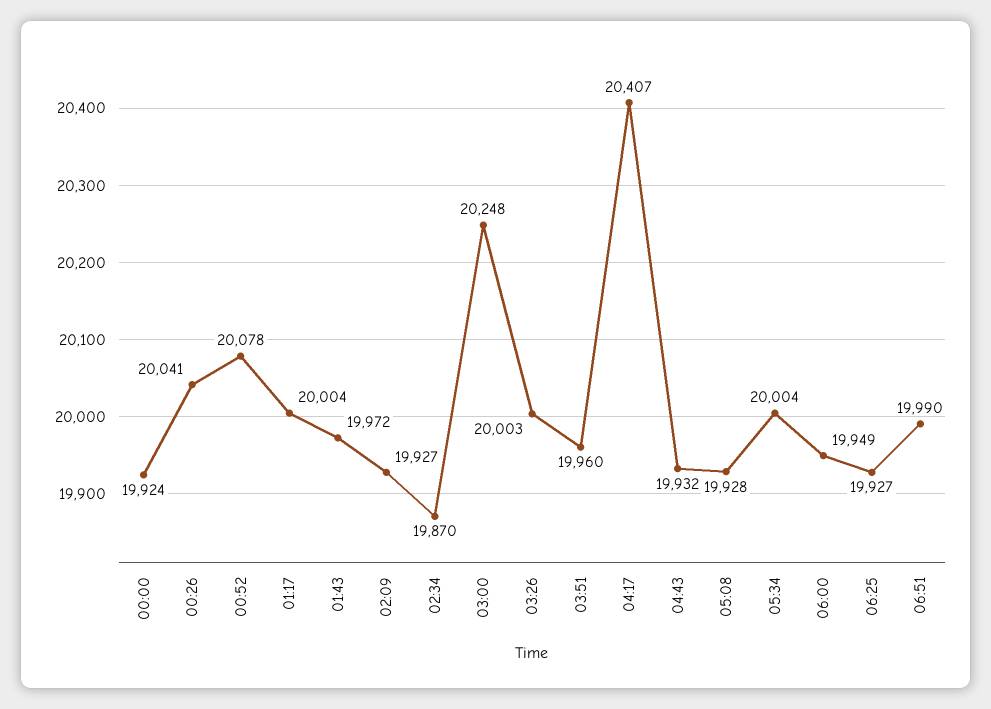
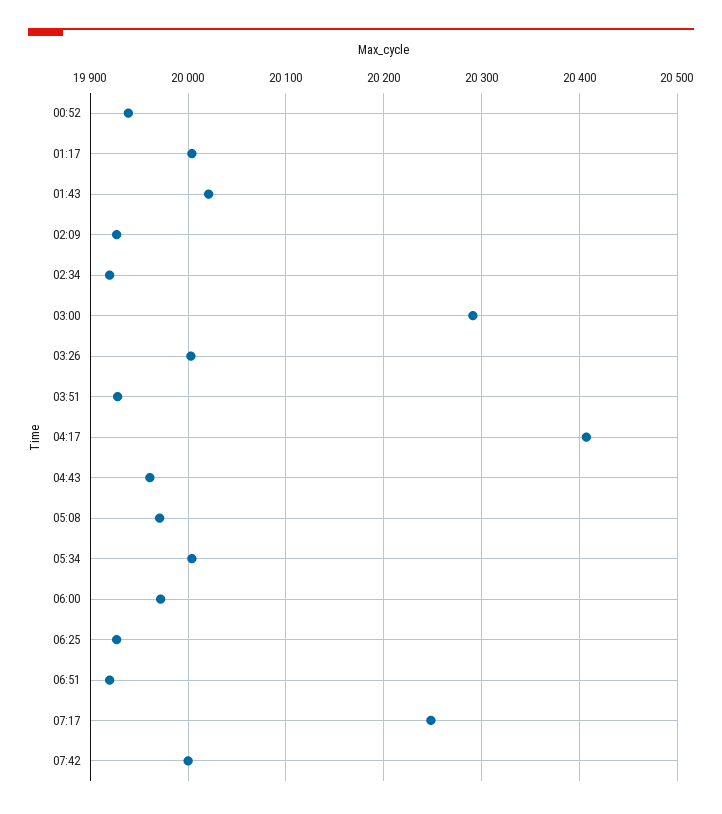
00:00: 19924 -> none
00:26: 20041 -> none
00:52: 20078 -> 19940
01:43: 19972 -> 20020
02:34: 19870 -> 19920
03:00: 20248 -> 20290
03:51: 19960 -> 19930
04:43: 19932 -> 19960
05:08: 19928 -> 19970
06:00: 19949 -> 19970
06:51: 19990 -> 19920
07:17: none -> 20250
07:42: none -> 20000

